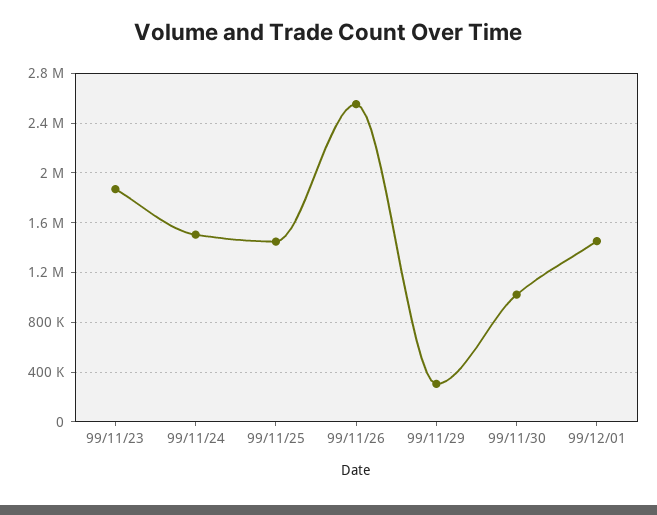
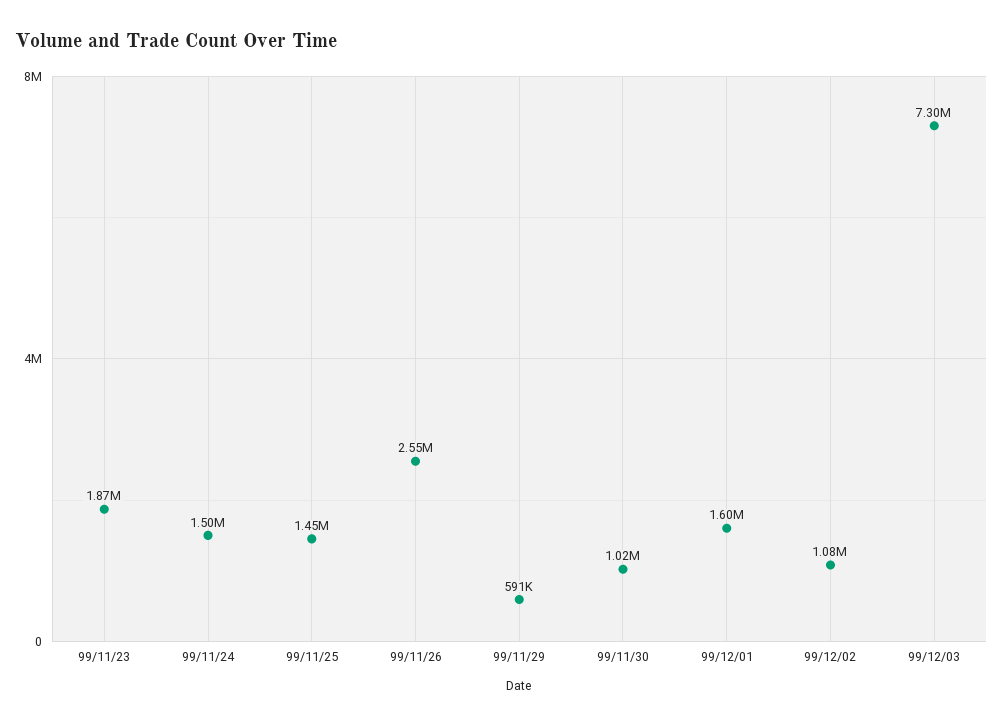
99/11/29: 300000 -> 591000
99/12/01: 1450000 -> 1600000
99/12/02: none -> 1080000
99/12/03: none -> 7300000

